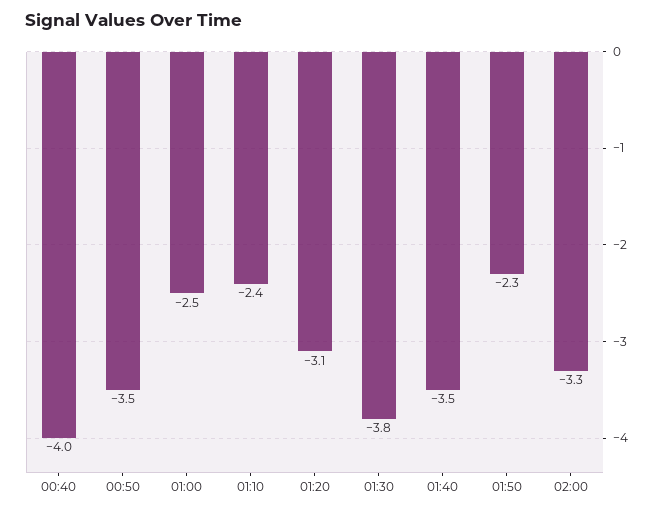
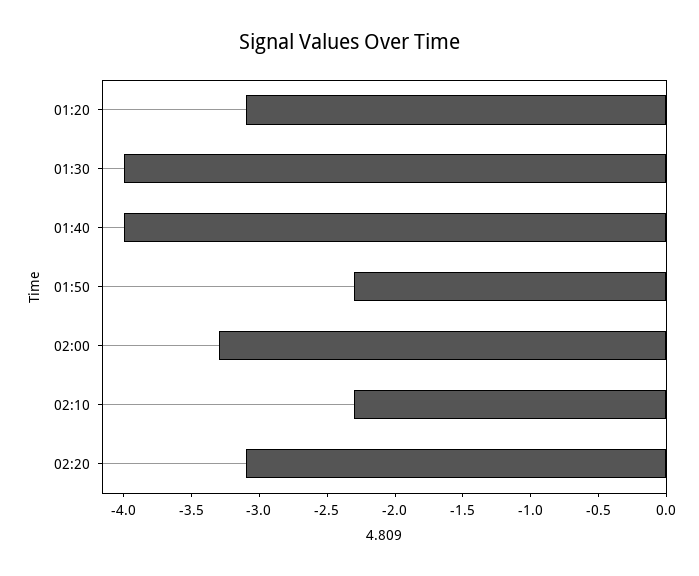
00:40: -4 -> none
00:50: -3.5 -> none
01:00: -2.5 -> none
01:10: -2.4 -> none
01:30: -3.8 -> -4
01:40: -3.5 -> -4
02:10: none -> -2.3
02:20: none -> -3.1

